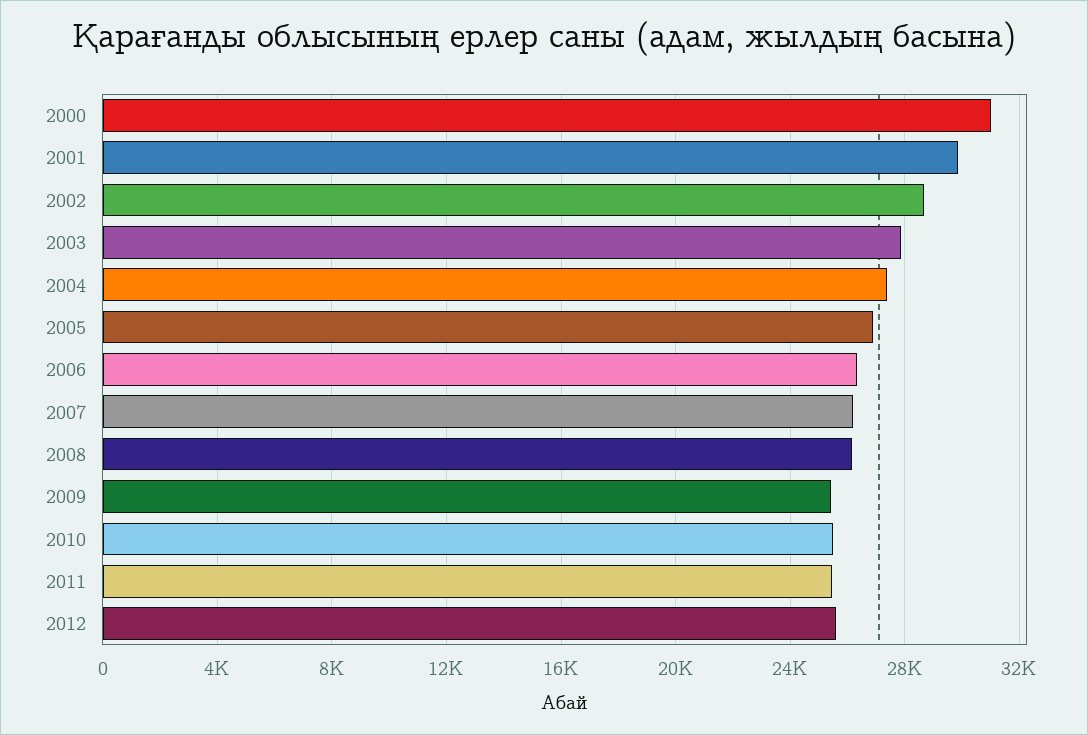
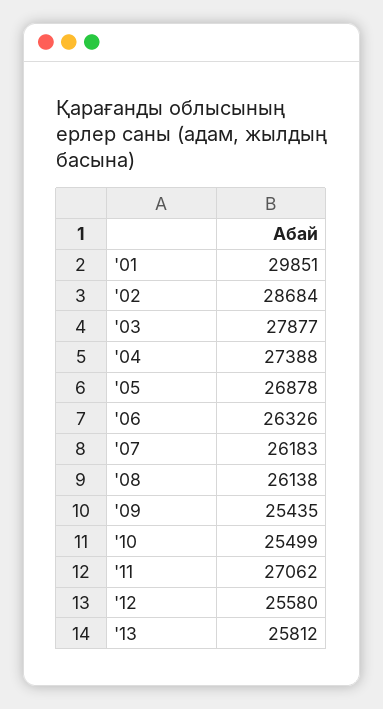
2000: 31000 -> none
2011: 25500 -> 27062
'13: none -> 25812

